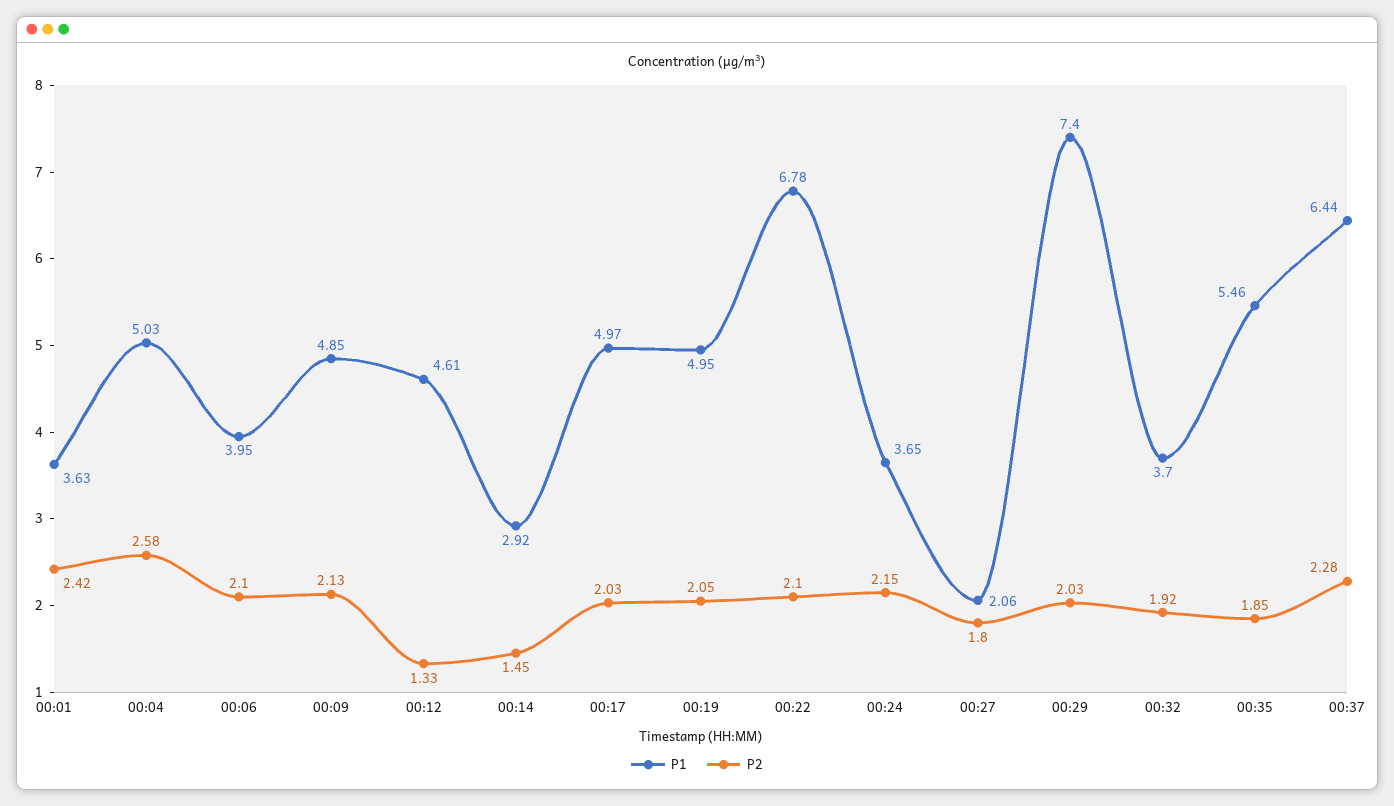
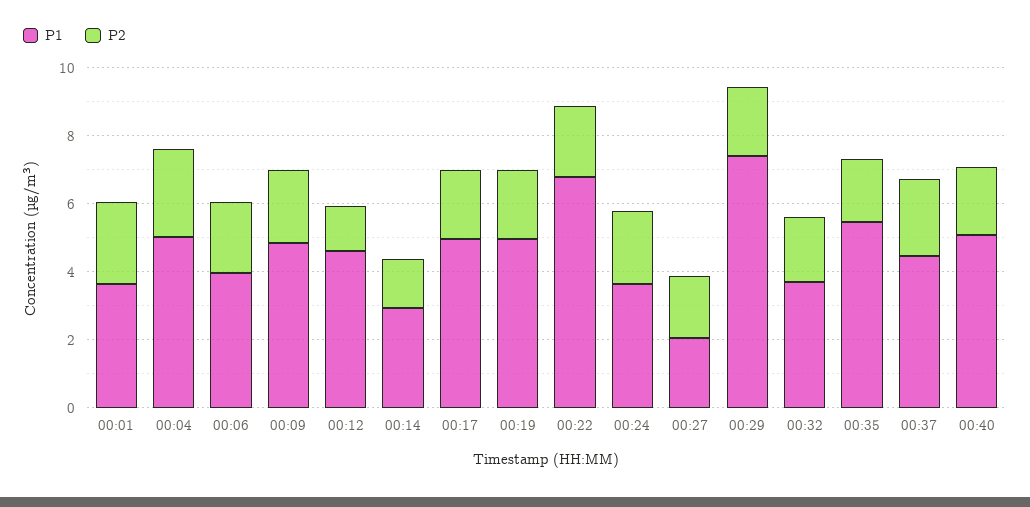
P1, 00:37: 6.44 -> 4.5
P1, 00:40: none -> 5
P2, 00:40: none -> 2

